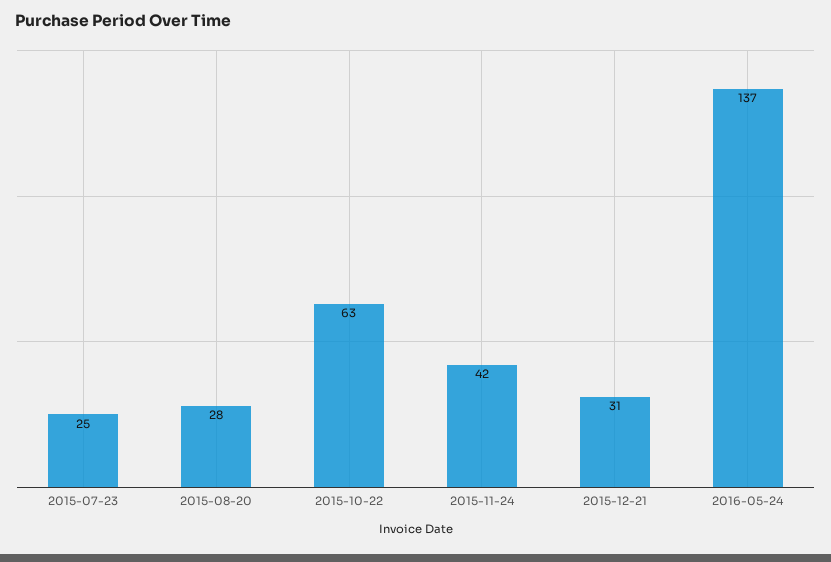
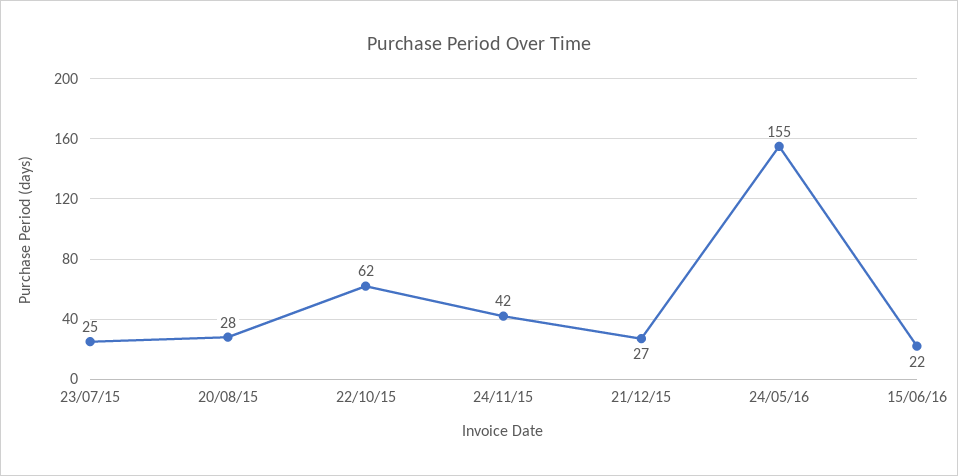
2015-10-22: 63 -> 62
2015-12-21: 31 -> 27
2016-05-24: 137 -> 155
15/06/16: none -> 22

